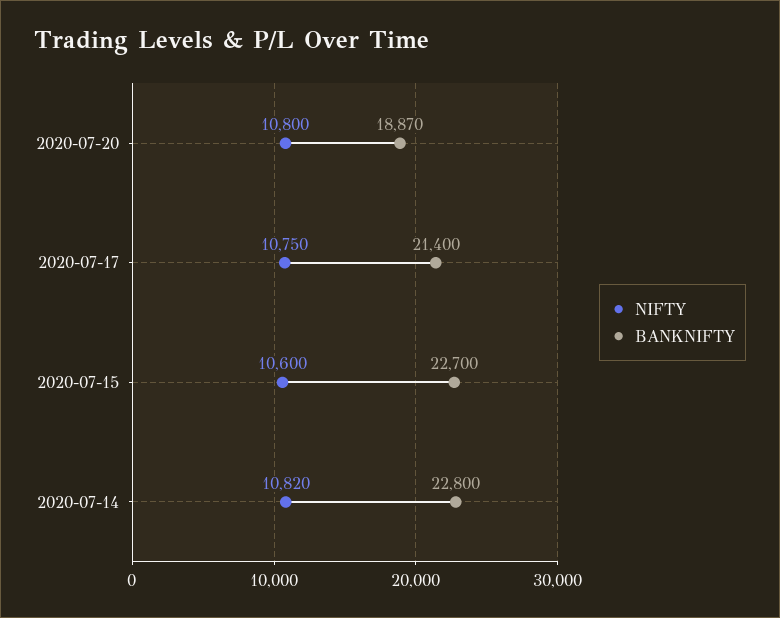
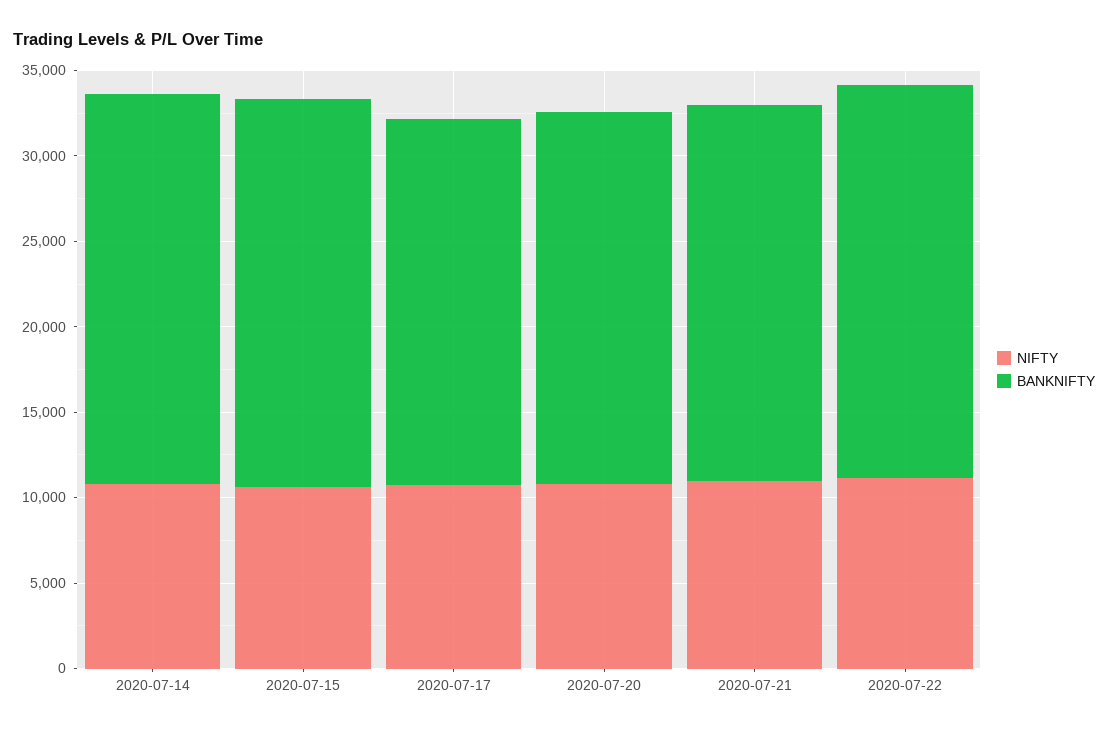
BANKNIFTY, 2020-07-20: 18870 -> 22000
NIFTY, 2020-07-21: none -> 11000
BANKNIFTY, 2020-07-21: none -> 22000
NIFTY, 2020-07-22: none -> 11000
BANKNIFTY, 2020-07-22: none -> 23000

